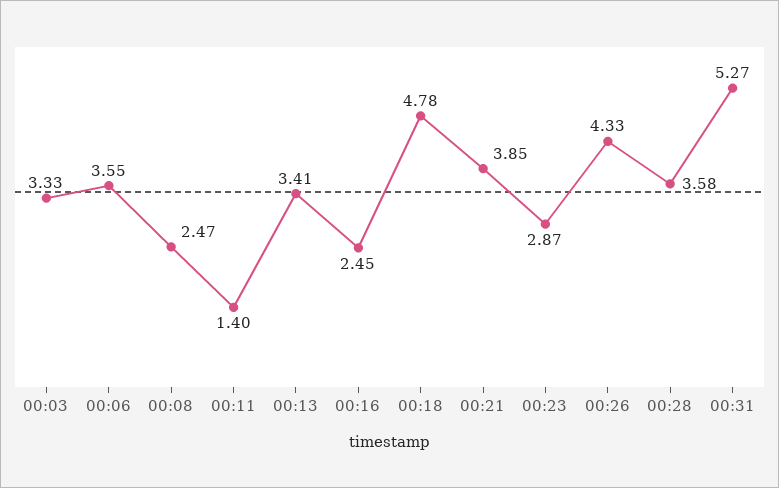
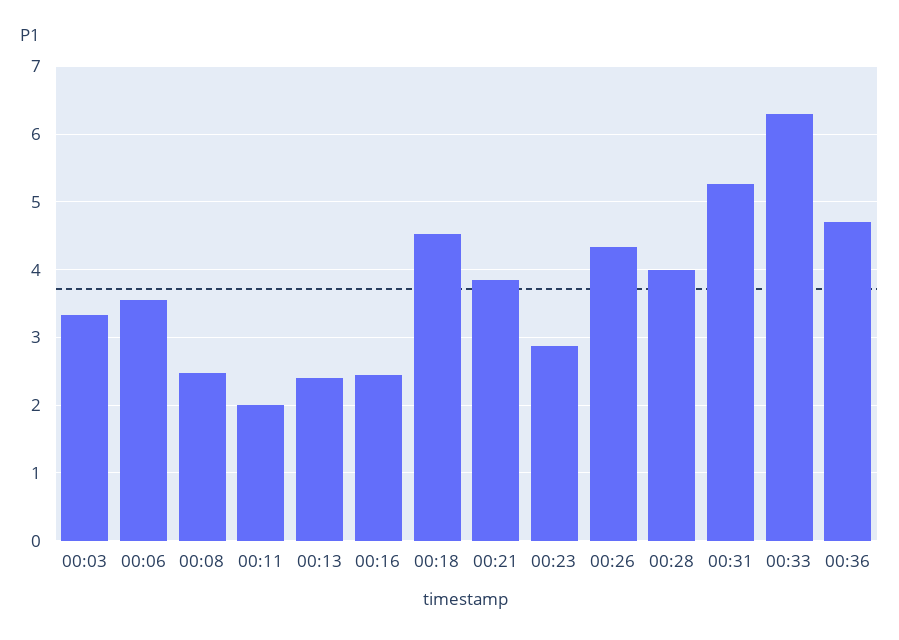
00:11: 1.4 -> 2
00:13: 3.41 -> 2.4
00:18: 4.78 -> 4.5
00:28: 3.58 -> 4
00:33: none -> 6.3
00:36: none -> 4.7

